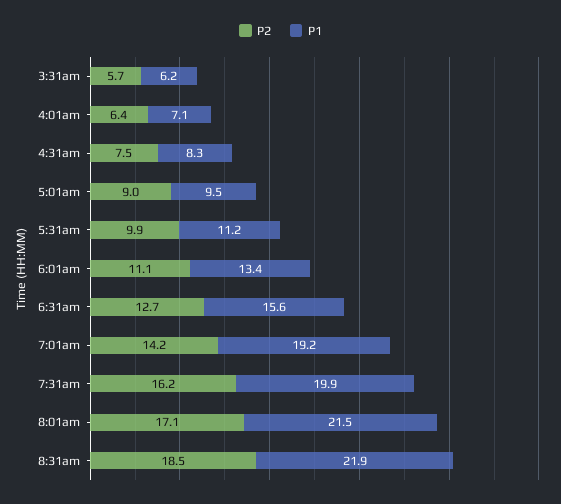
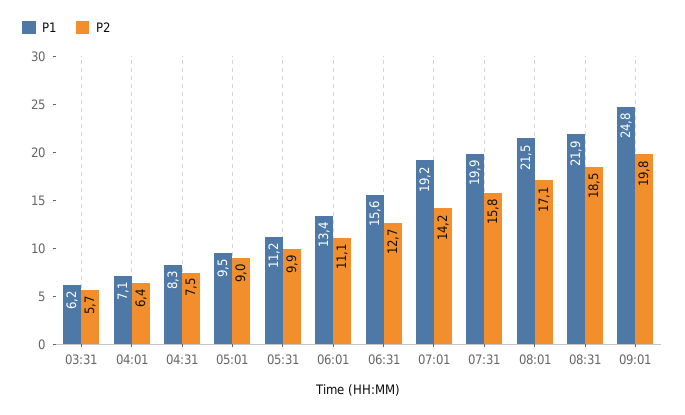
P2, 7:31am: 16.2 -> 15.8
P1, 09:01: none -> 24.8
P2, 09:01: none -> 19.8

